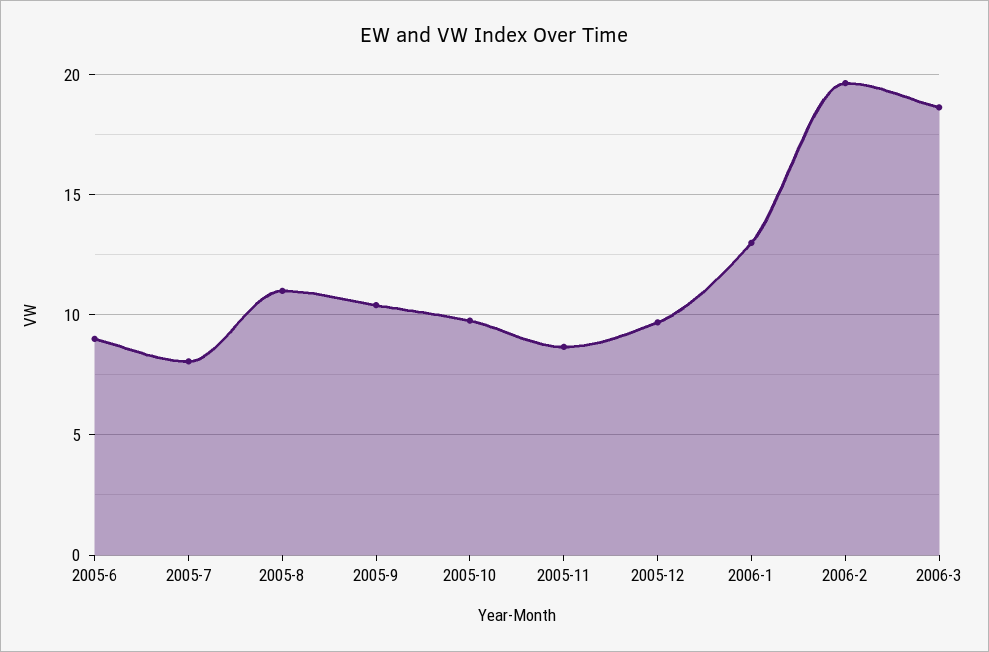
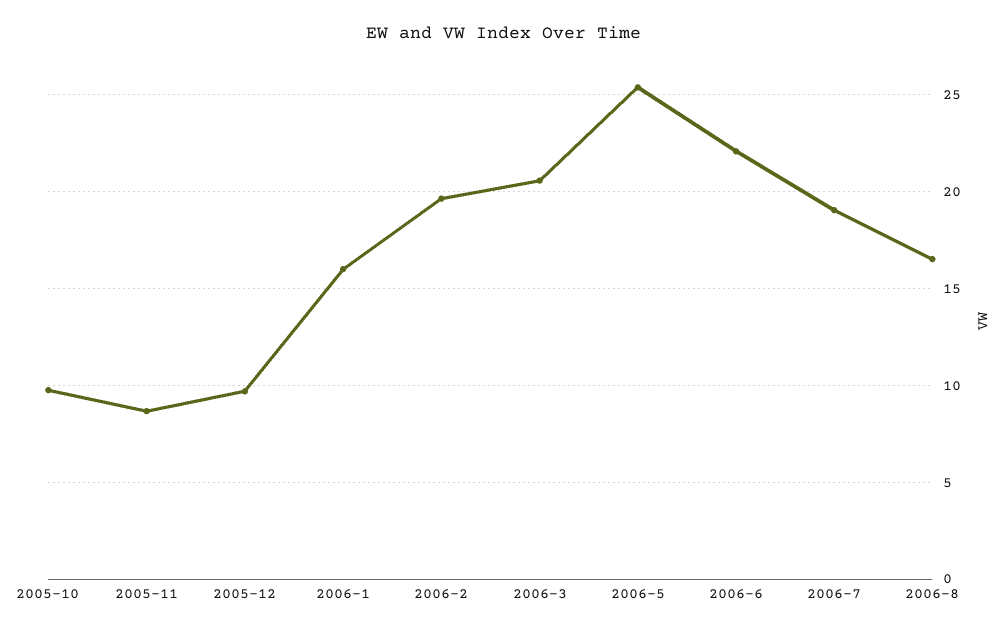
2005-6: 9 -> none
2005-7: 8 -> none
2005-8: 11 -> none
2005-9: 10.5 -> none
2006-1: 13 -> 16
2006-3: 18.5 -> 20.5
2006-5: none -> 25.5
2006-6: none -> 22
2006-7: none -> 19
2006-8: none -> 16.5

